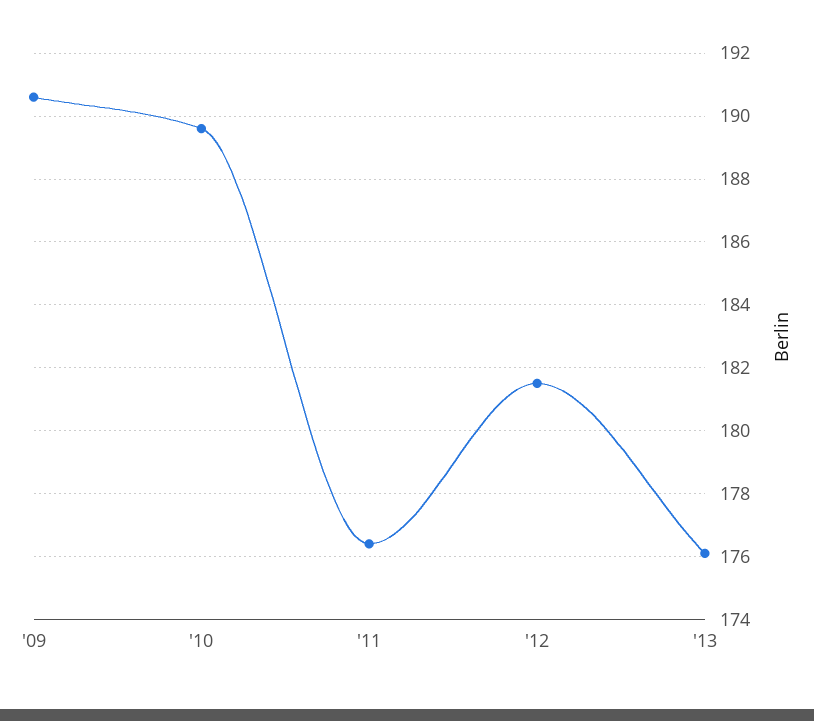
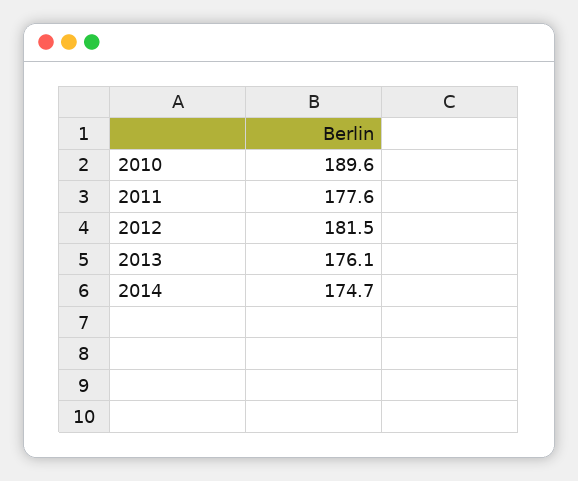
'09: 190.5 -> none
'11: 176.5 -> 177.6
2014: none -> 174.7

